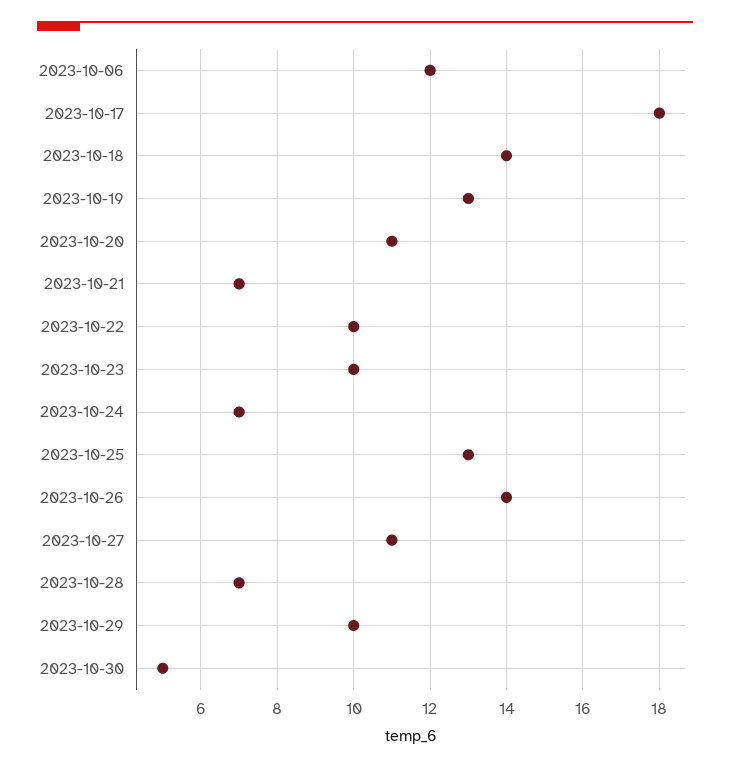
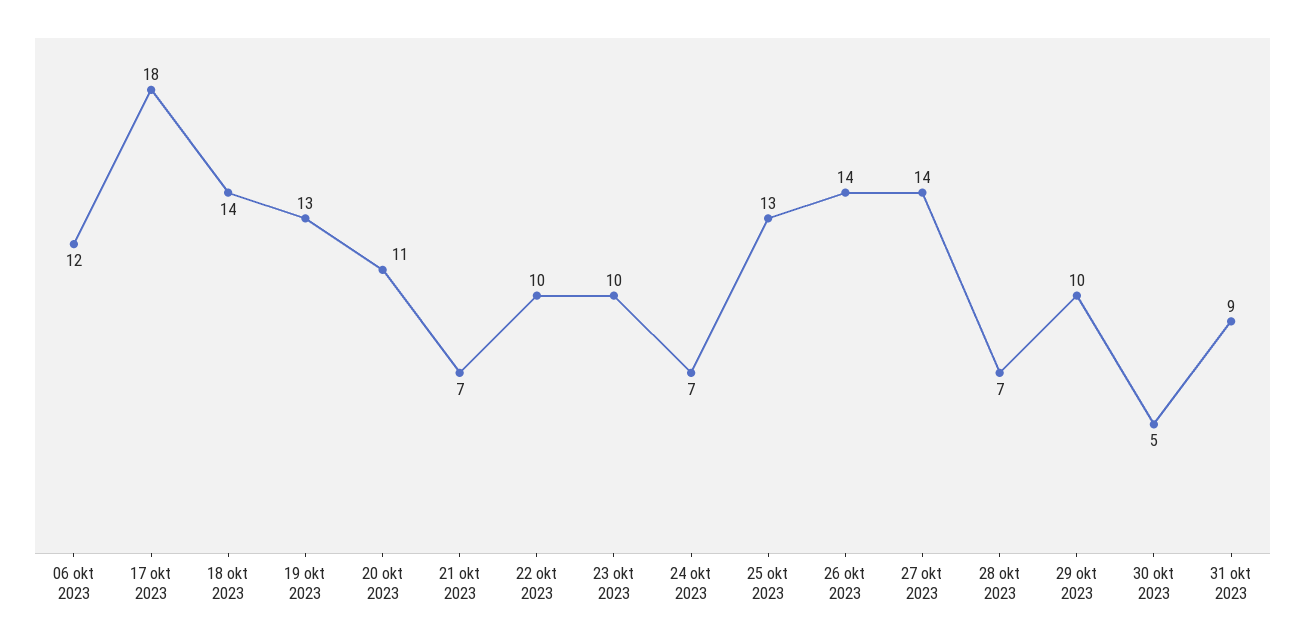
2023-10-27: 11 -> 14
31 okt 2023: none -> 9

